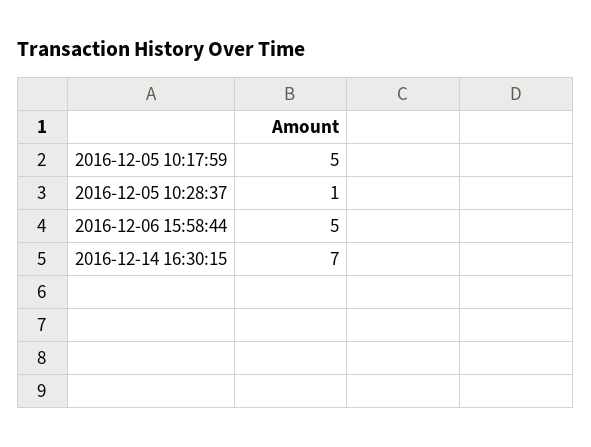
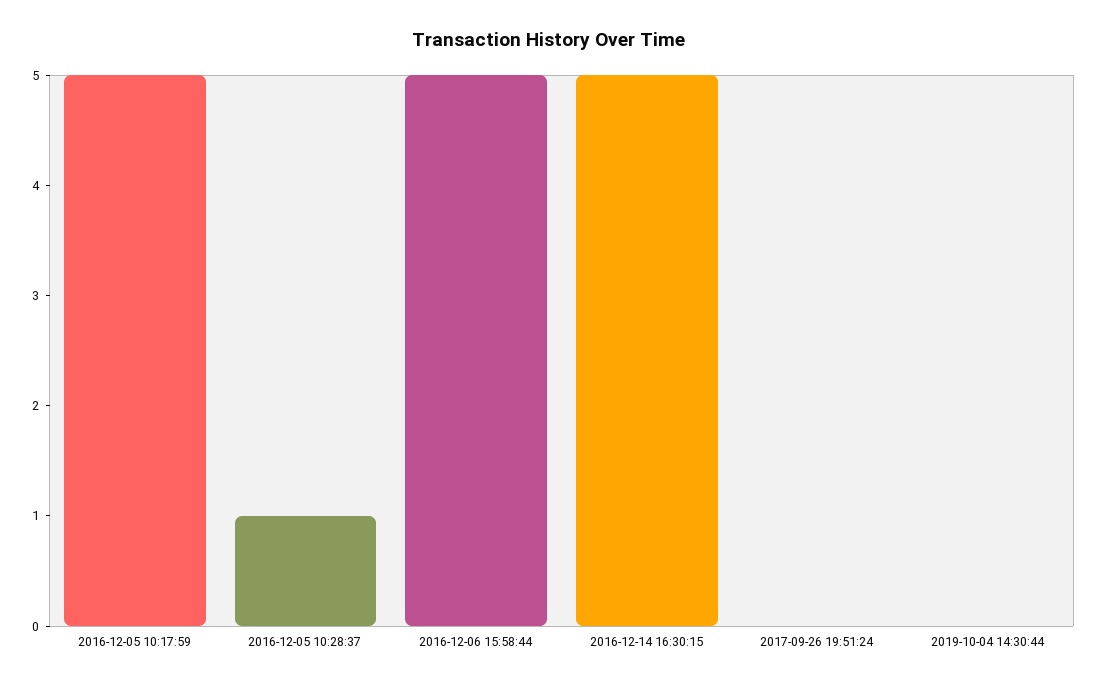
2016-12-14 16:30:15: 7 -> 5
2017-09-26 19:51:24: none -> 0
2019-10-04 14:30:44: none -> 0

